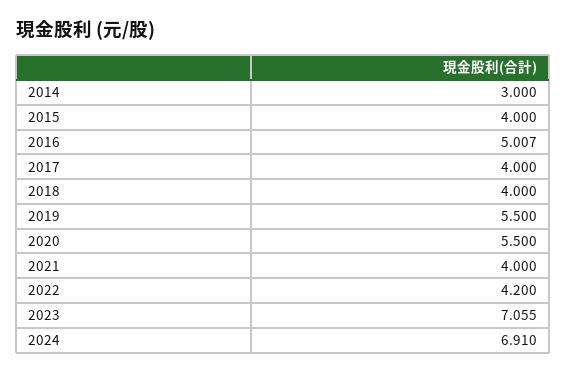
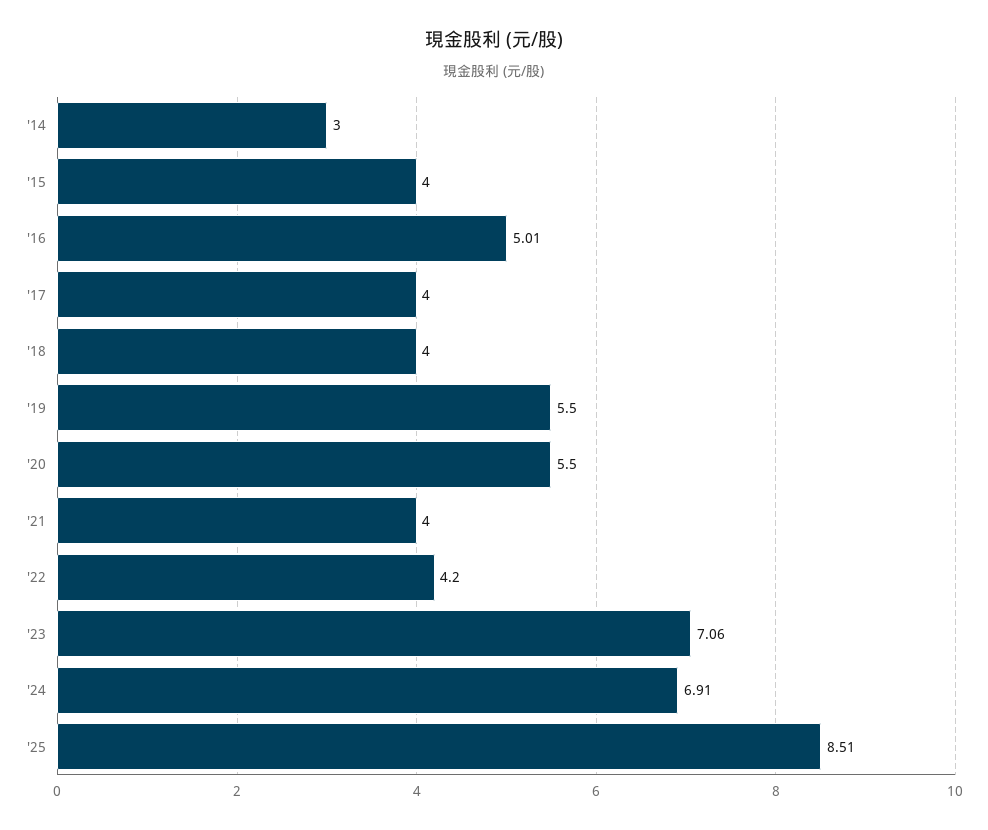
'25: none -> 8.51

